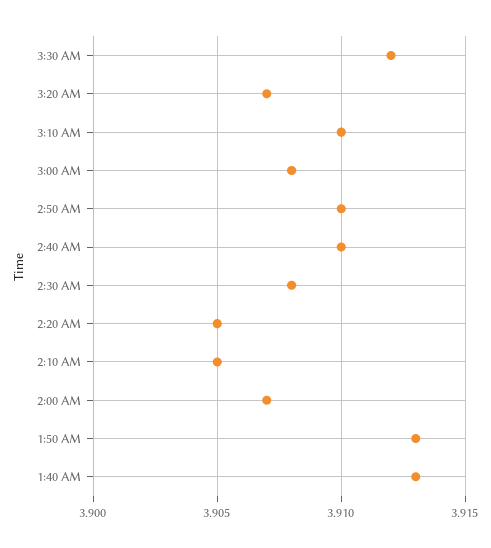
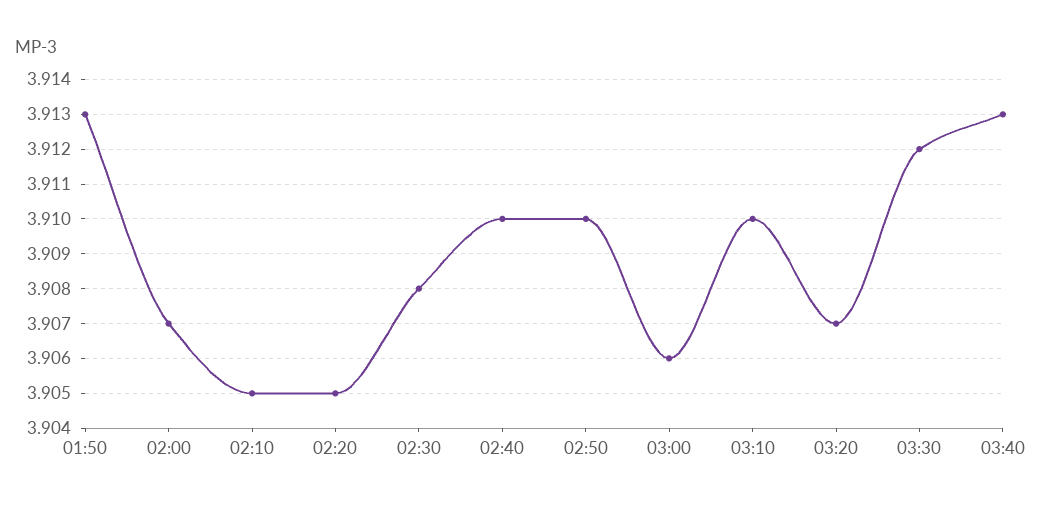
3:00 AM: 3.908 -> 3.906
1:40 AM: 3.913 -> none
03:40: none -> 3.913

